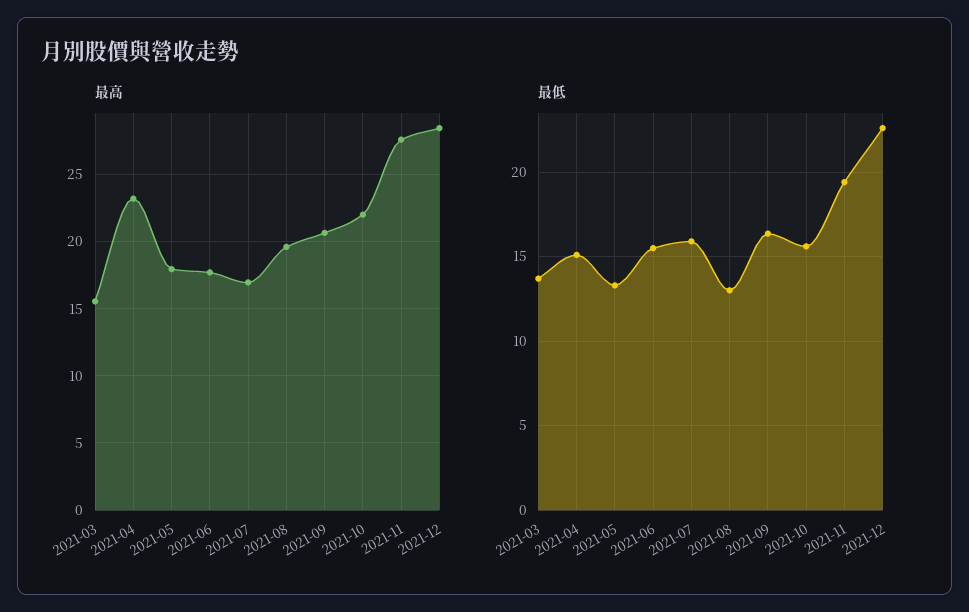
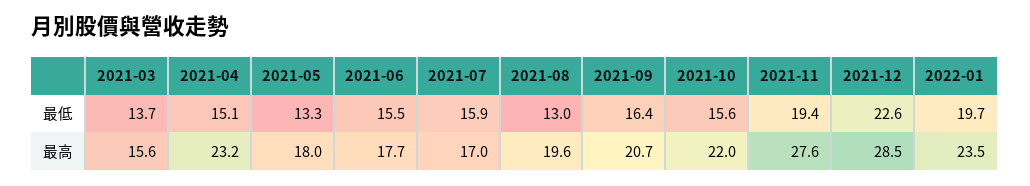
最低, 2022-01: none -> 19.7
最高, 2022-01: none -> 23.5

